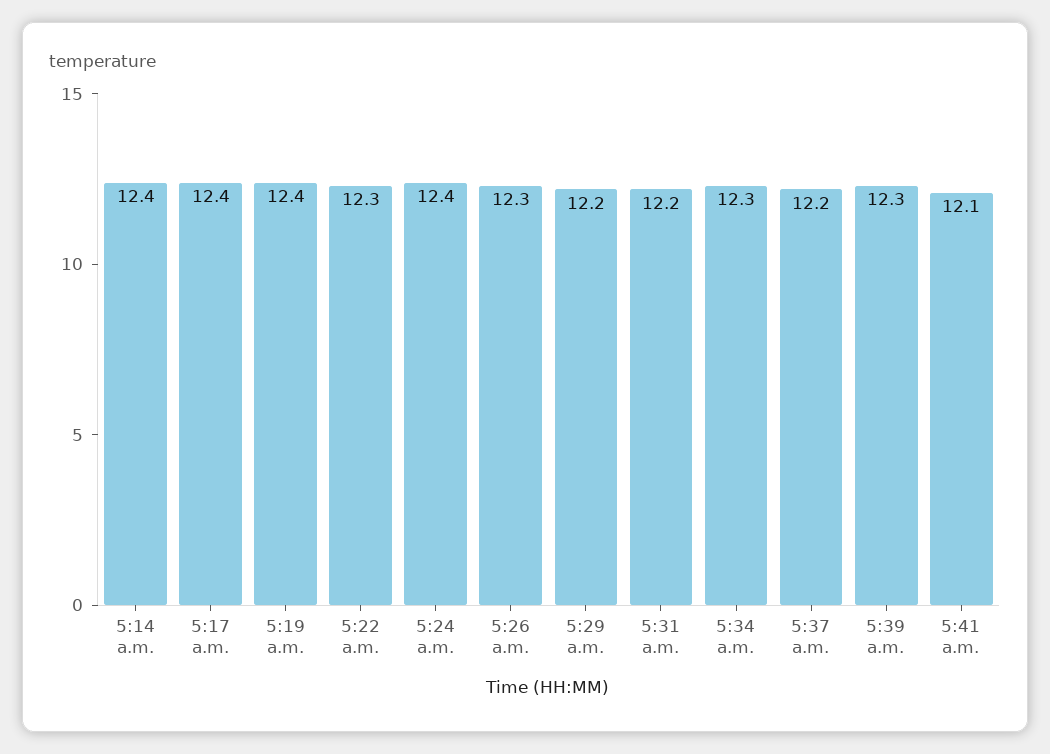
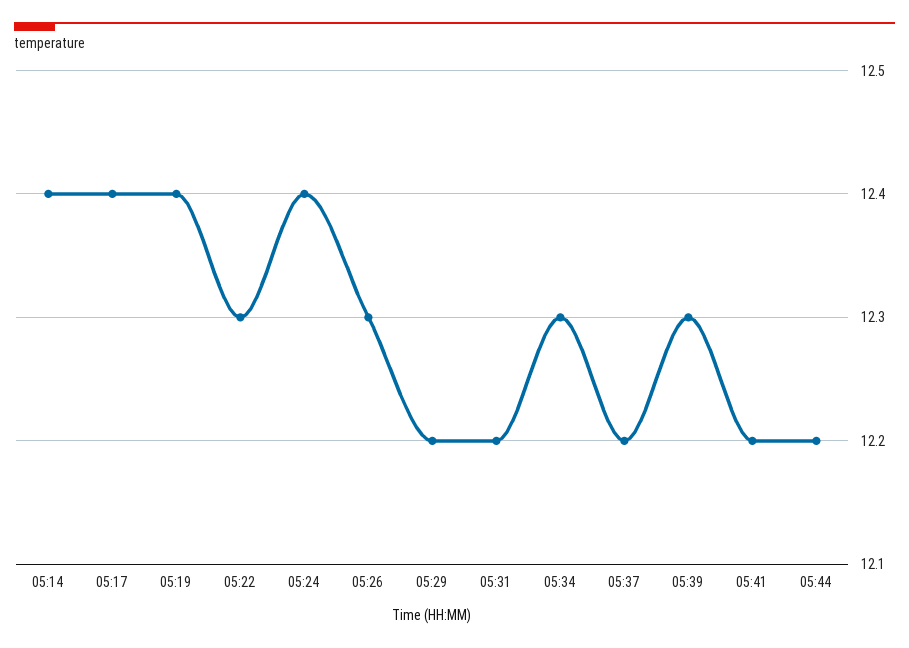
5:41 a.m.: 12.1 -> 12.2
05:44: none -> 12.2

